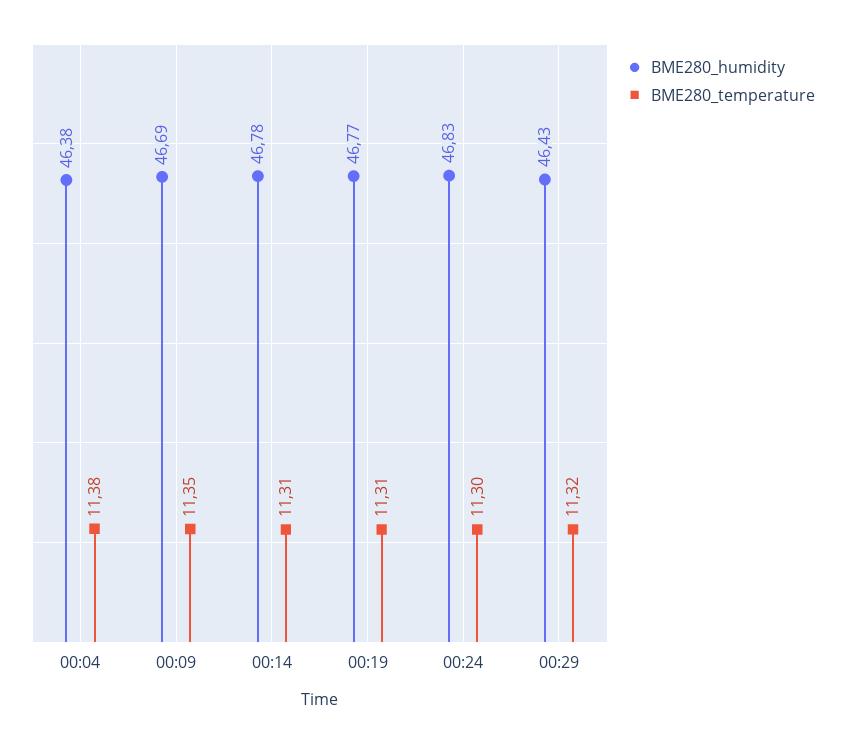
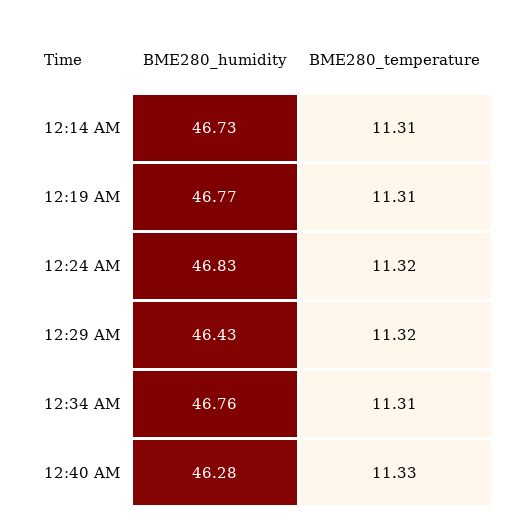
BME280_humidity, 00:04: 46.38 -> none
BME280_temperature, 00:04: 11.38 -> none
BME280_humidity, 00:09: 46.69 -> none
BME280_temperature, 00:09: 11.35 -> none
BME280_humidity, 00:14: 46.78 -> 46.73
BME280_temperature, 00:24: 11.3 -> 11.32
BME280_humidity, 12:34 AM: none -> 46.76
BME280_temperature, 12:34 AM: none -> 11.31
BME280_humidity, 12:40 AM: none -> 46.28
BME280_temperature, 12:40 AM: none -> 11.33

